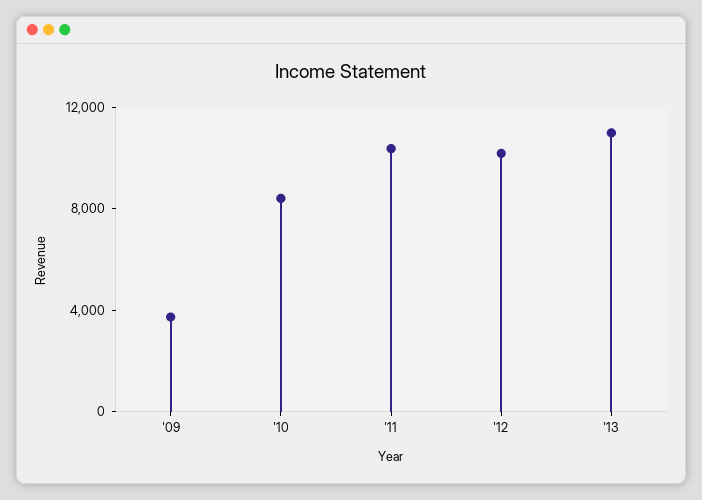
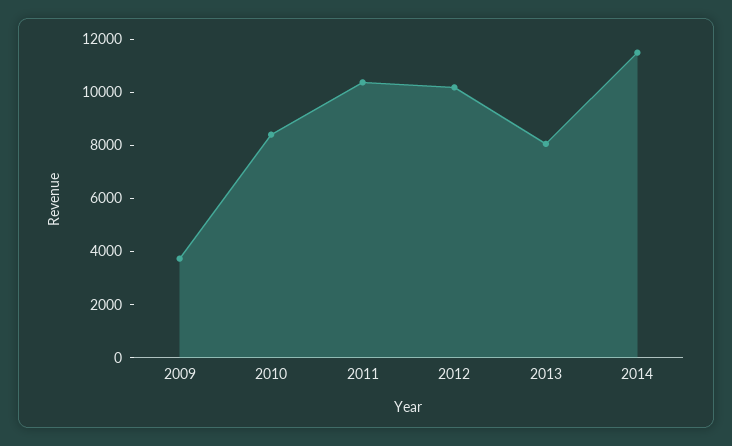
'13: 11000 -> 8000
2014: none -> 11500

